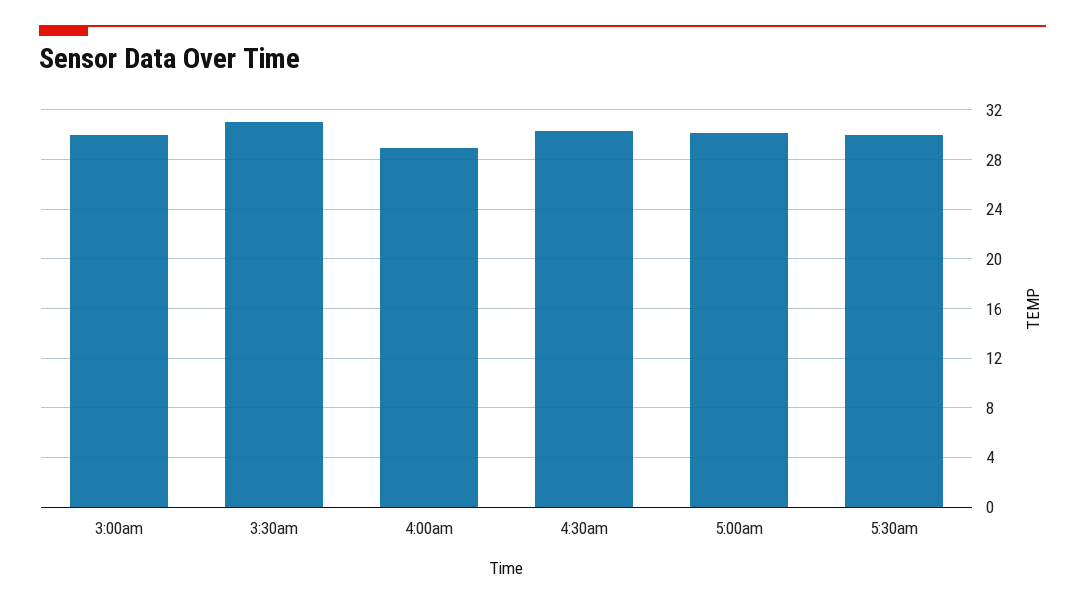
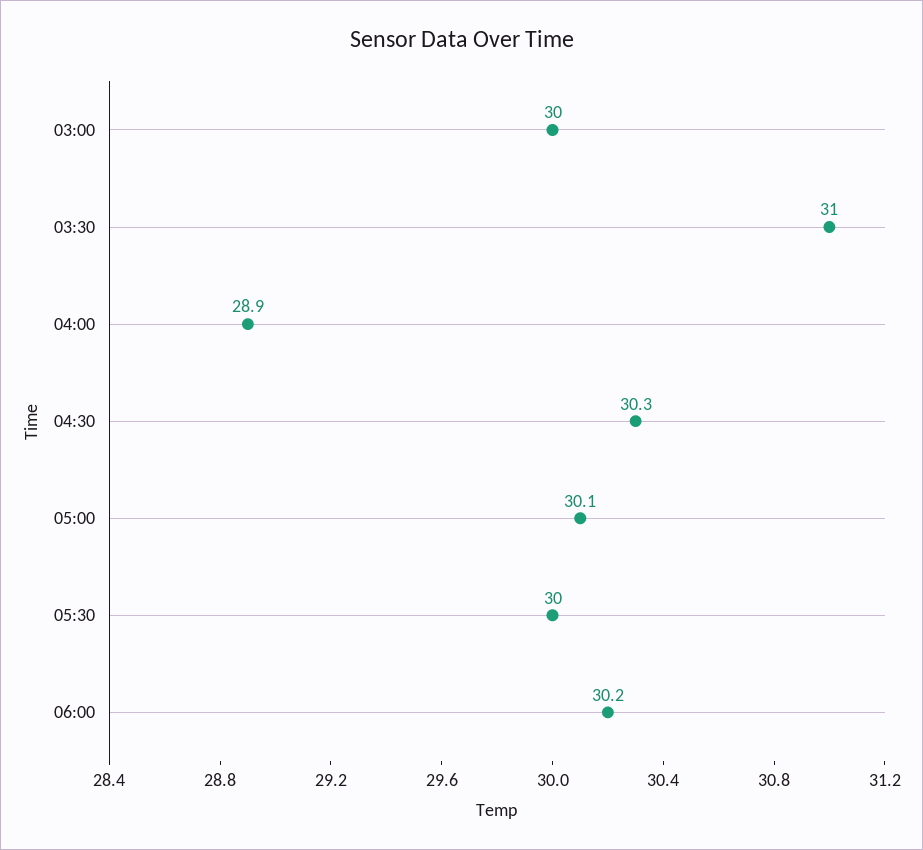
06:00: none -> 30.2

